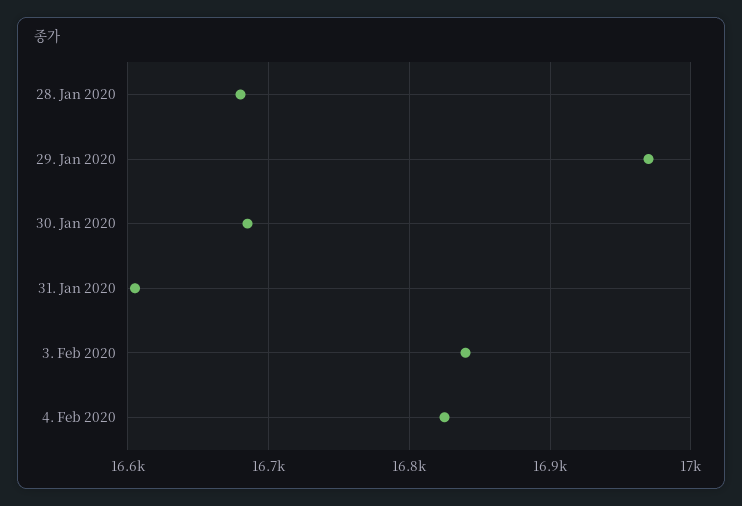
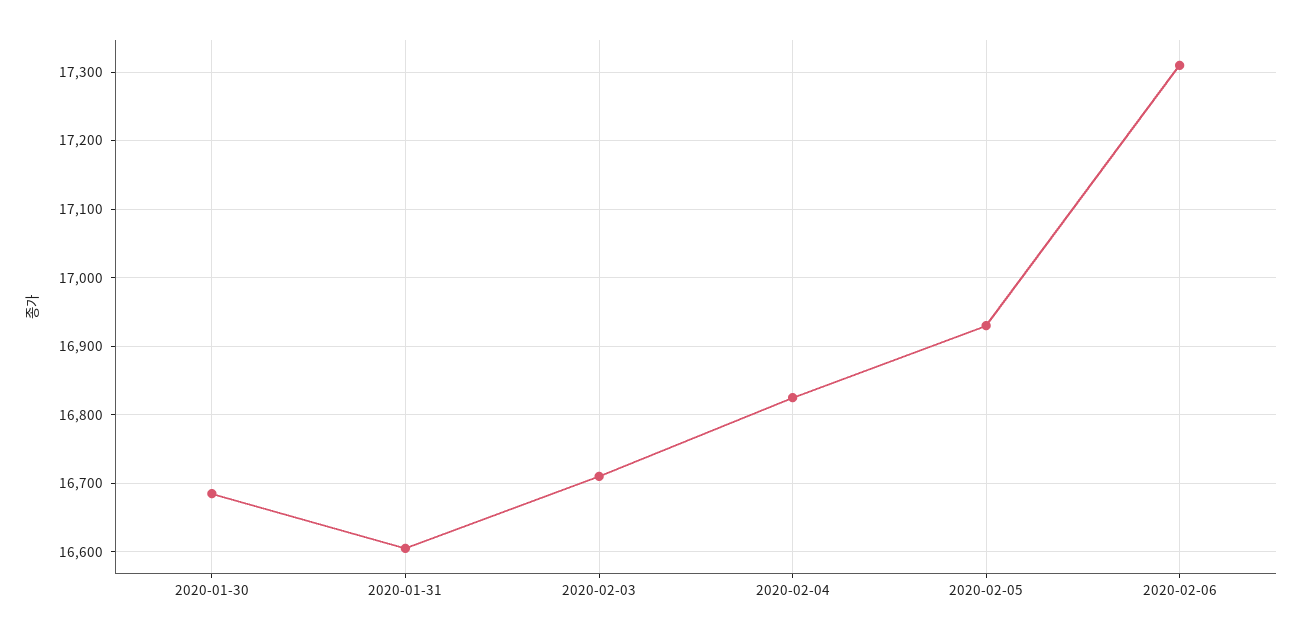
28. Jan 2020: 16680 -> none
29. Jan 2020: 16970 -> none
3. Feb 2020: 16840 -> 16710
2020-02-05: none -> 16930
2020-02-06: none -> 17310

